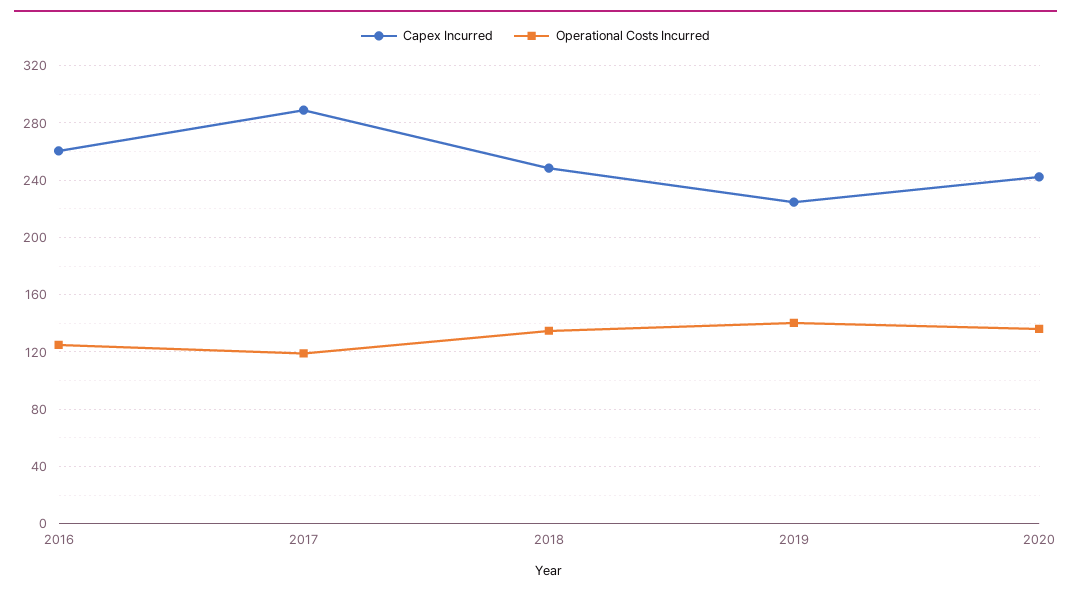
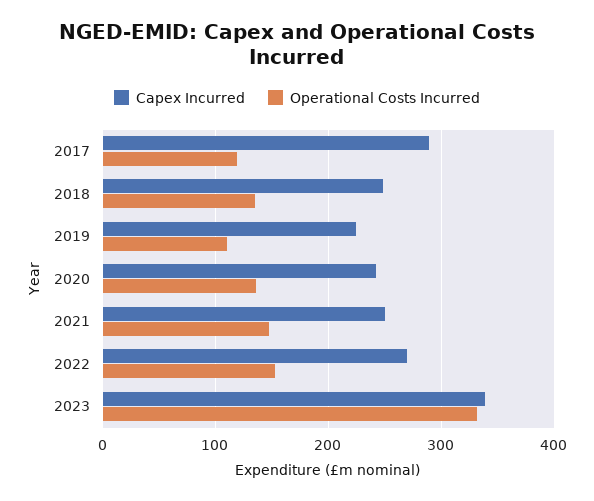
Capex Incurred, 2016: 260 -> none
Operational Costs Incurred, 2016: 125 -> none
Operational Costs Incurred, 2019: 140 -> 110
Capex Incurred, 2021: none -> 250
Operational Costs Incurred, 2021: none -> 150
Capex Incurred, 2022: none -> 270
Operational Costs Incurred, 2022: none -> 150
Capex Incurred, 2023: none -> 340
Operational Costs Incurred, 2023: none -> 330

